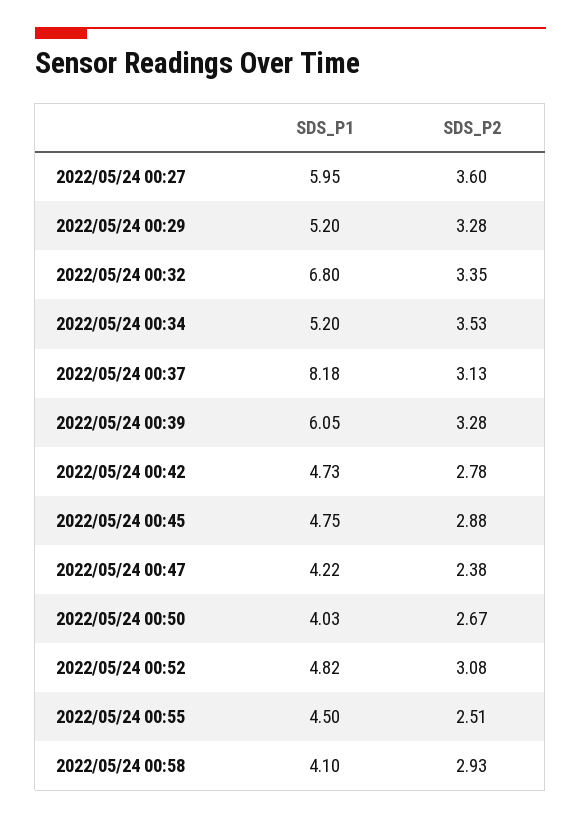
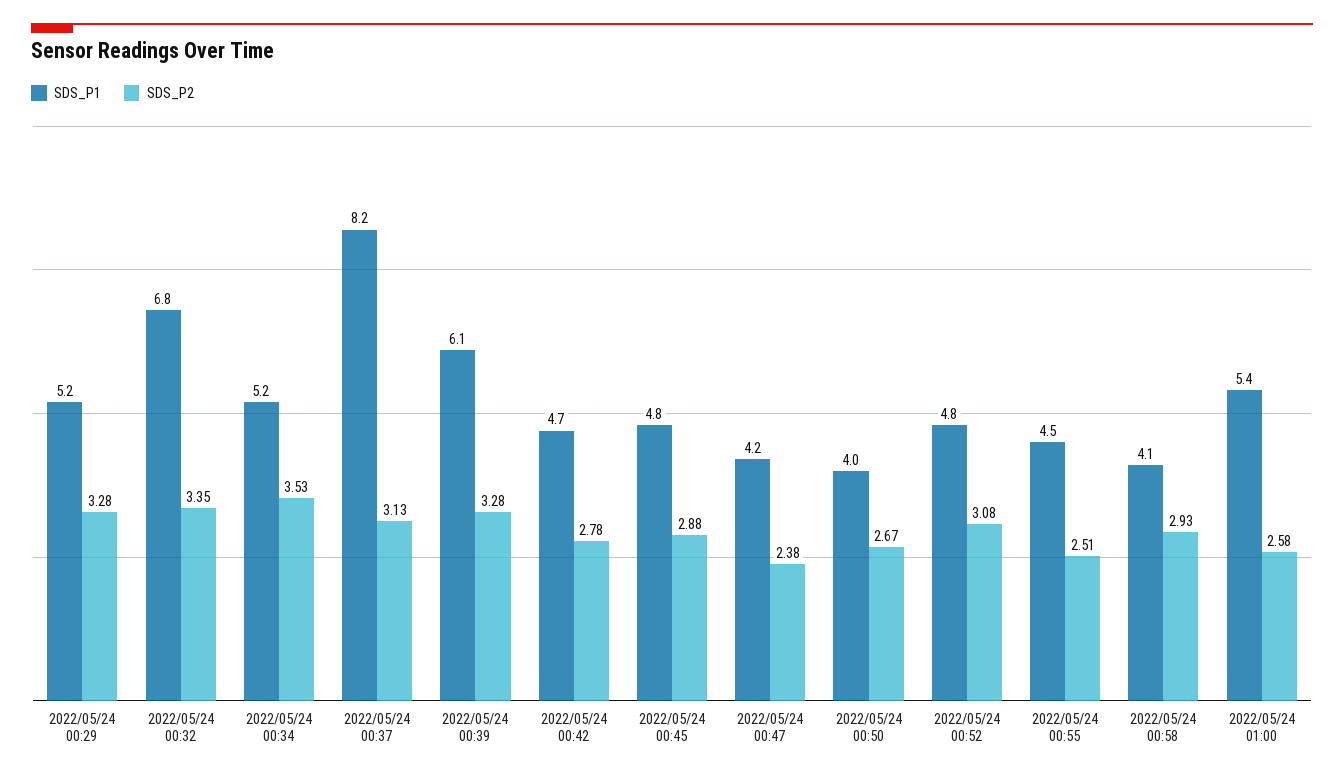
SDS_P1, 2022/05/24 00:27: 5.95 -> none
SDS_P2, 2022/05/24 00:27: 3.6 -> none
SDS_P1, 2022/05/24 01:00: none -> 5.4
SDS_P2, 2022/05/24 01:00: none -> 2.58

